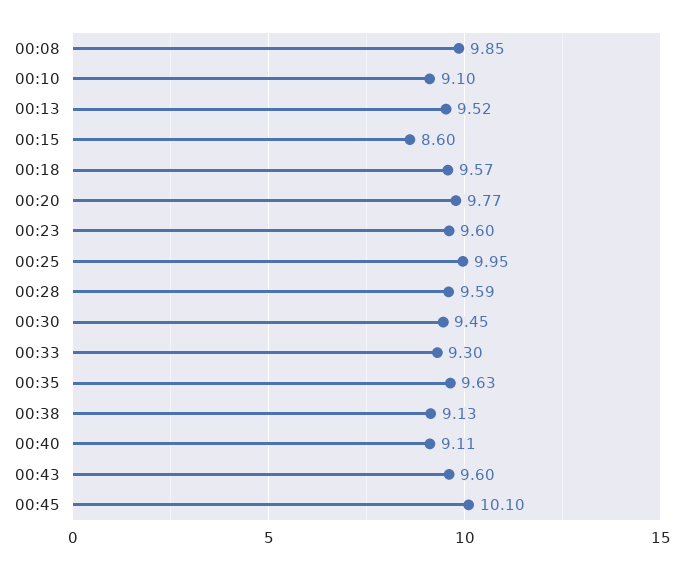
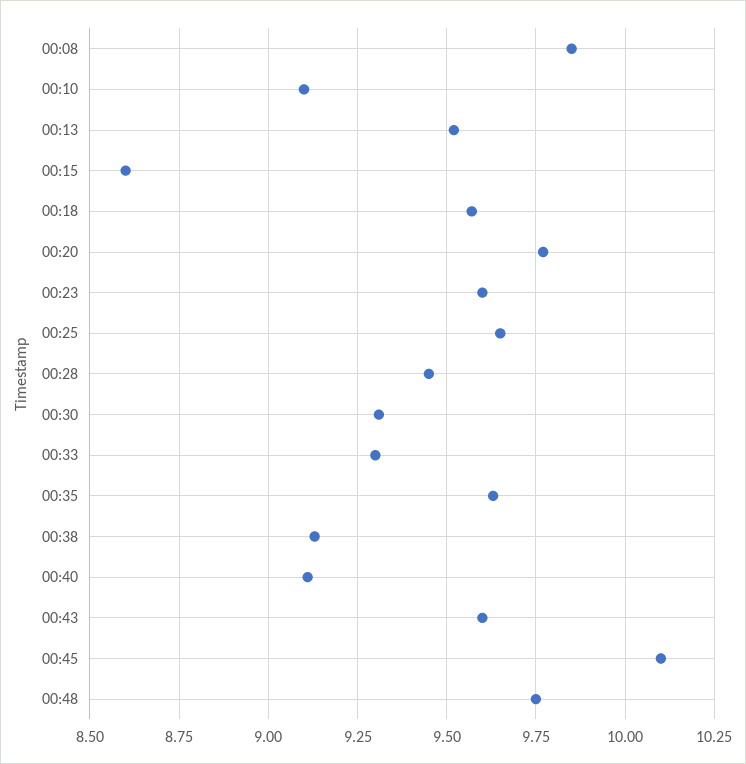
00:25: 9.95 -> 9.65
00:28: 9.59 -> 9.45
00:30: 9.45 -> 9.3
00:48: none -> 9.75

